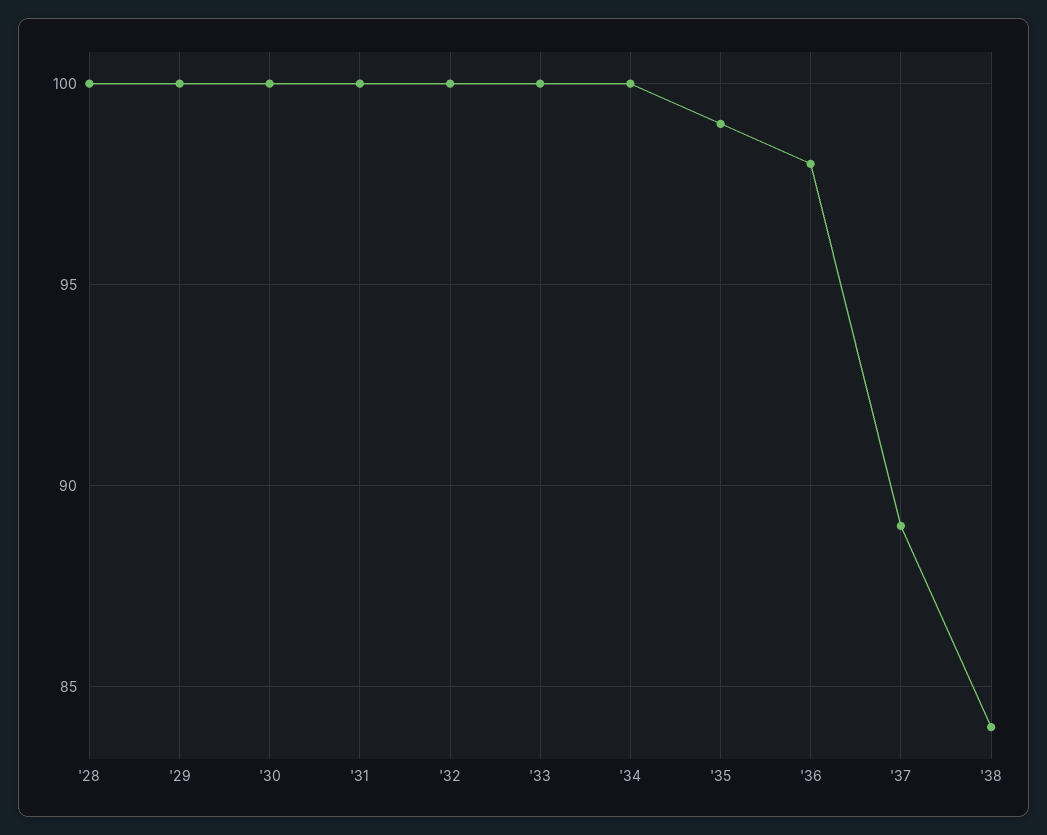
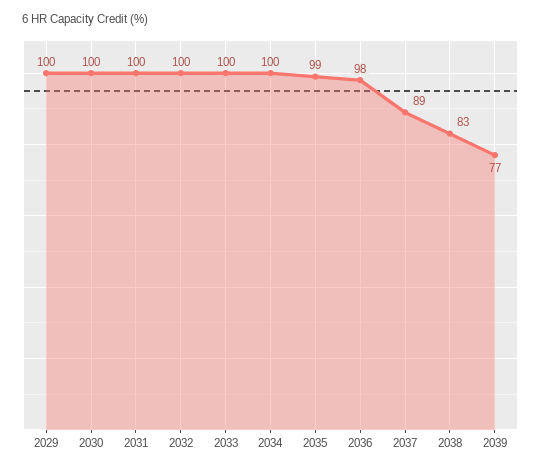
'28: 100 -> none
'38: 84 -> 83
2039: none -> 77

